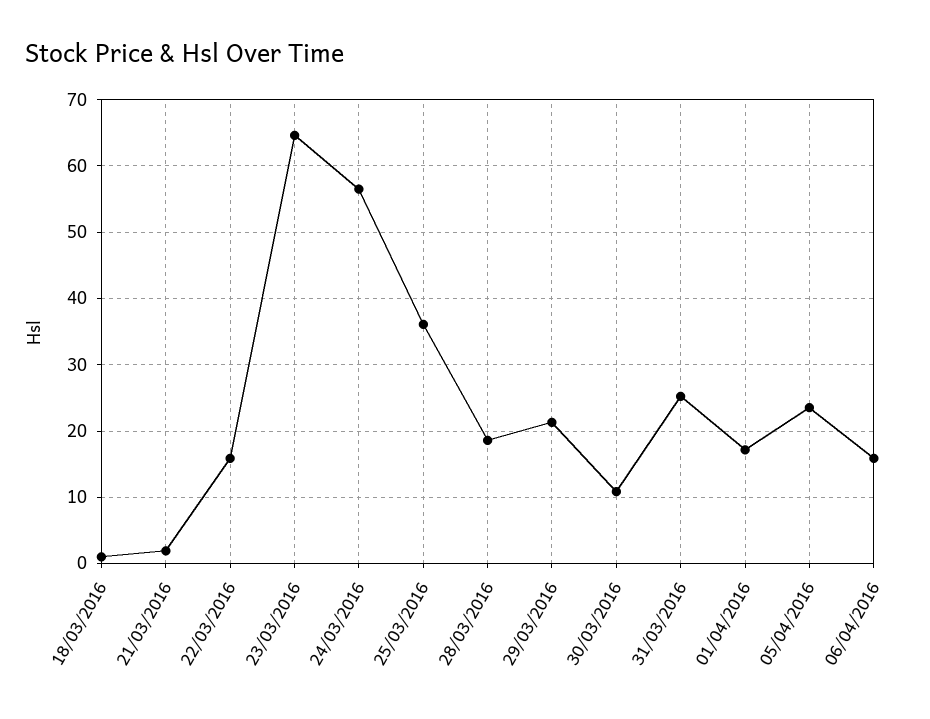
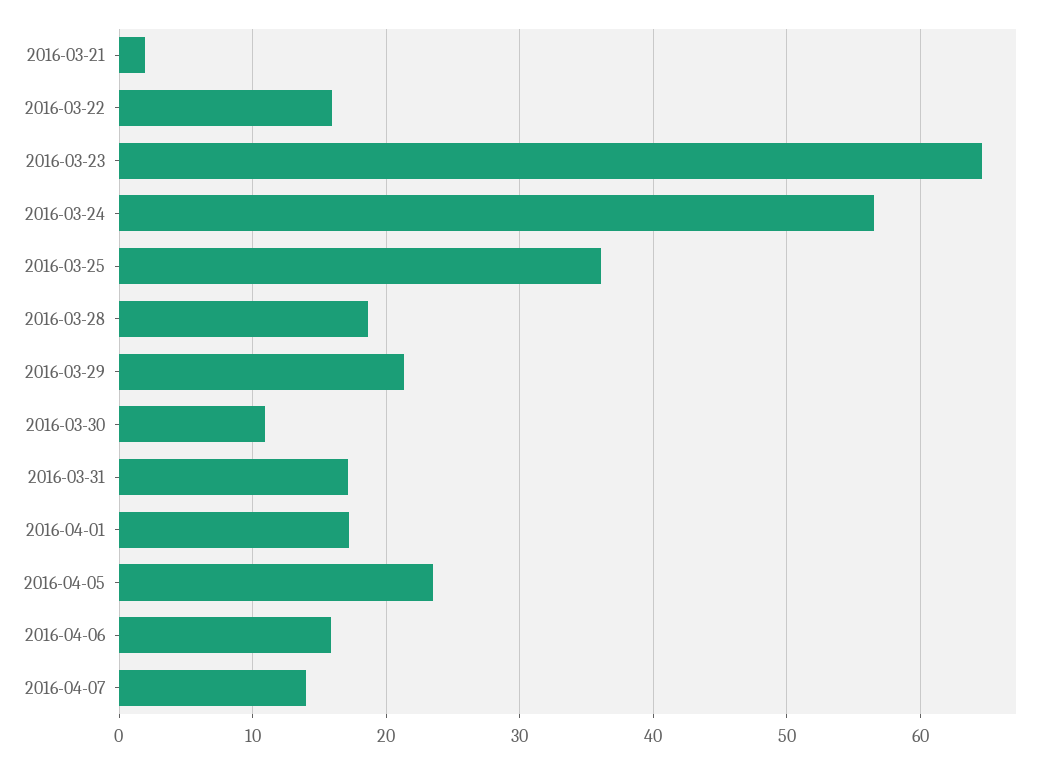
18/03/2016: 1 -> none
31/03/2016: 25 -> 17
2016-04-07: none -> 14

